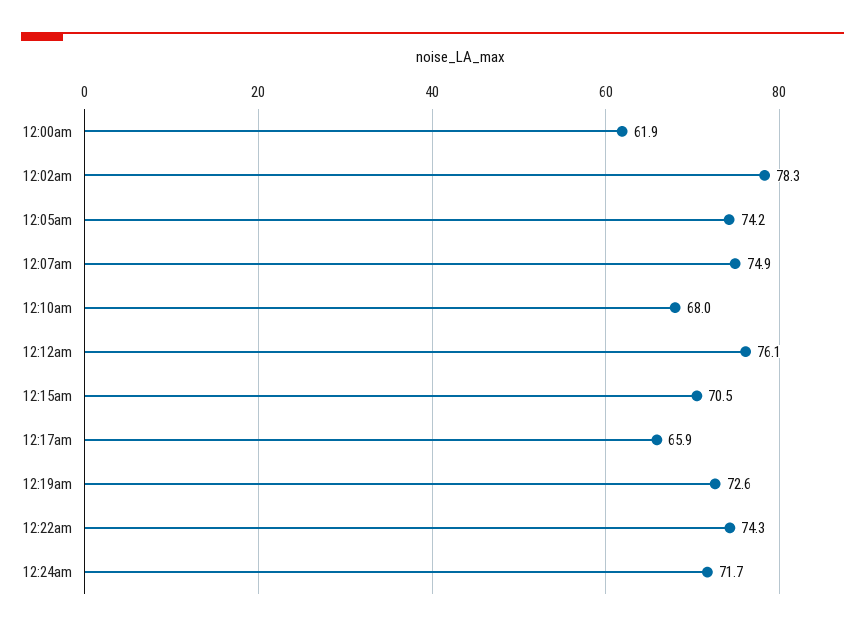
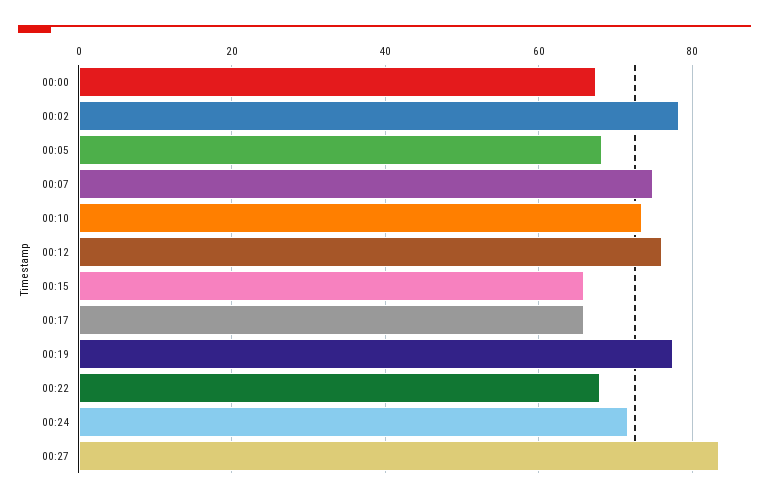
12:00am: 61.9 -> 68
12:05am: 74.2 -> 68
12:10am: 68 -> 74
12:15am: 70.5 -> 66
12:19am: 72.6 -> 78
12:22am: 74.3 -> 68
00:27: none -> 84

